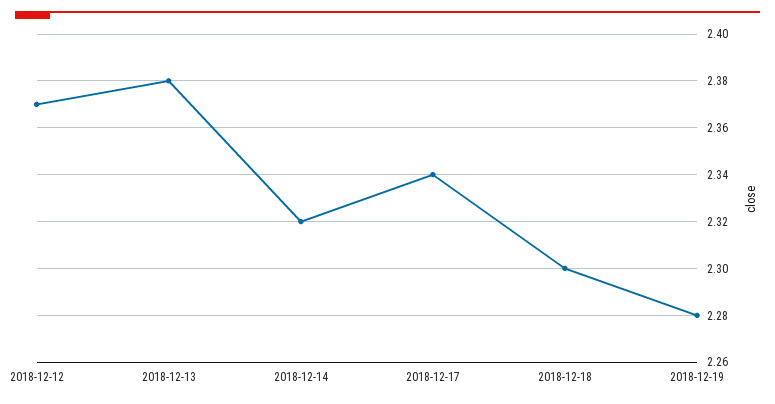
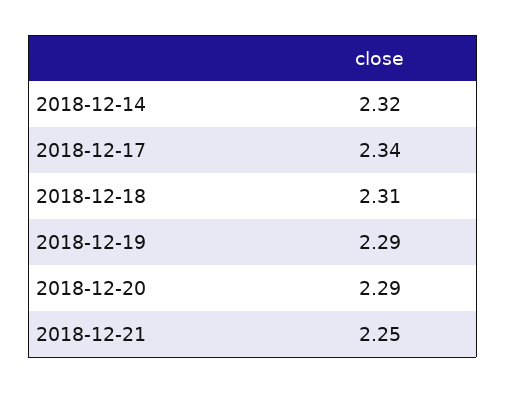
2018-12-12: 2.37 -> none
2018-12-13: 2.38 -> none
2018-12-18: 2.3 -> 2.31
2018-12-19: 2.28 -> 2.29
2018-12-20: none -> 2.29
2018-12-21: none -> 2.25

